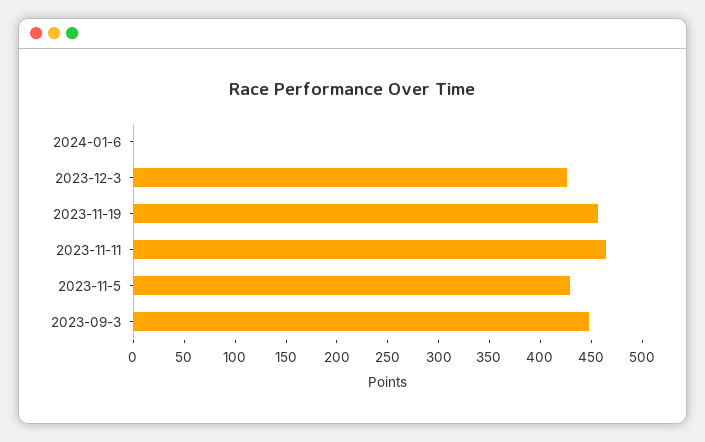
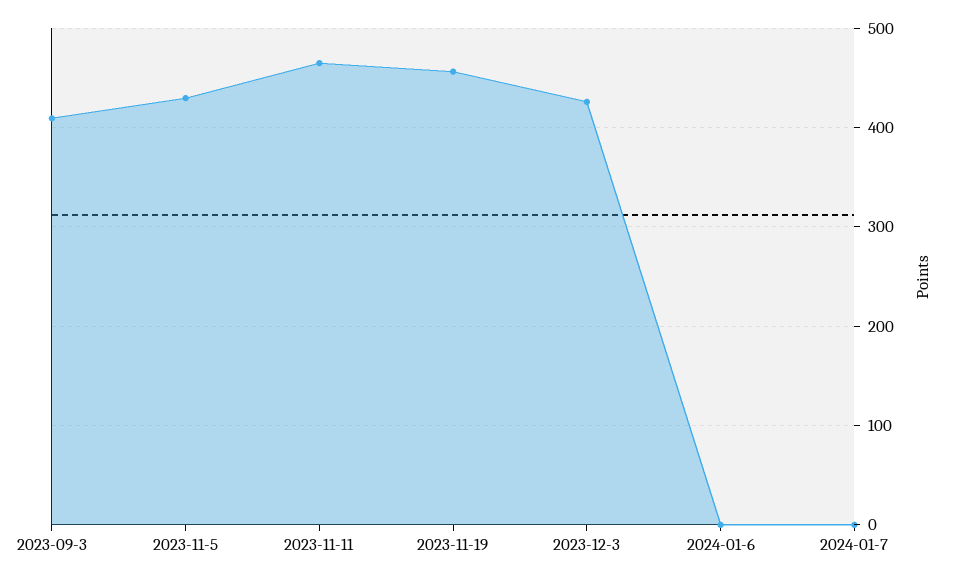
2023-09-3: 450 -> 410
2024-01-7: none -> 0

